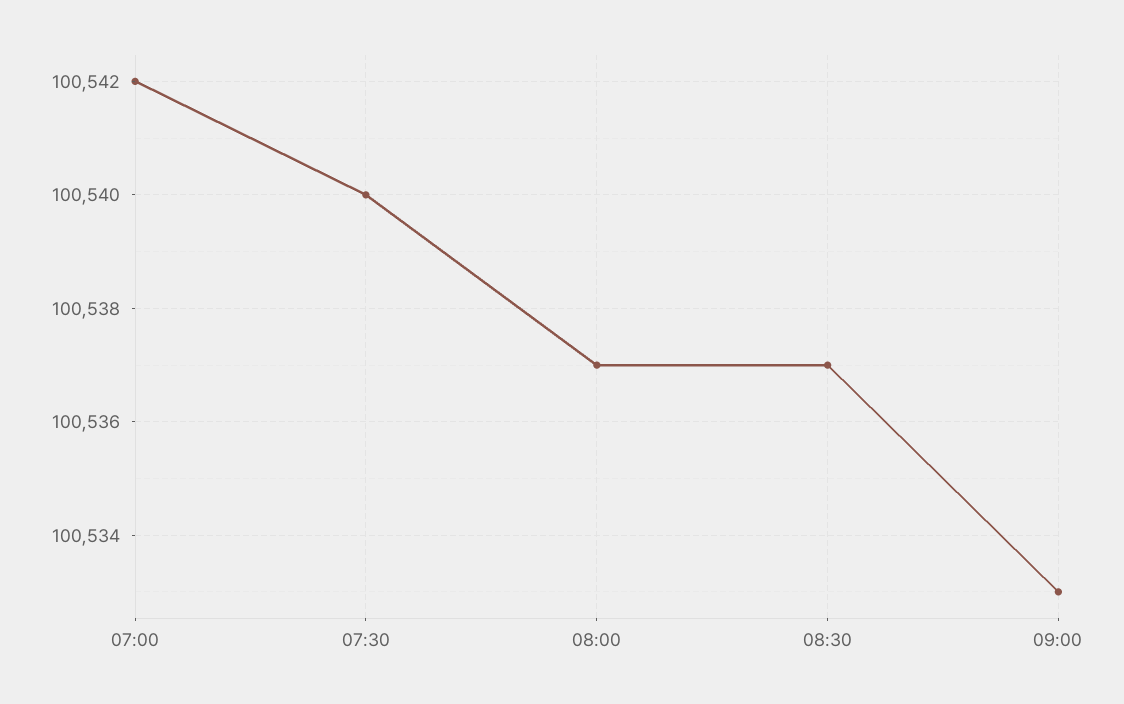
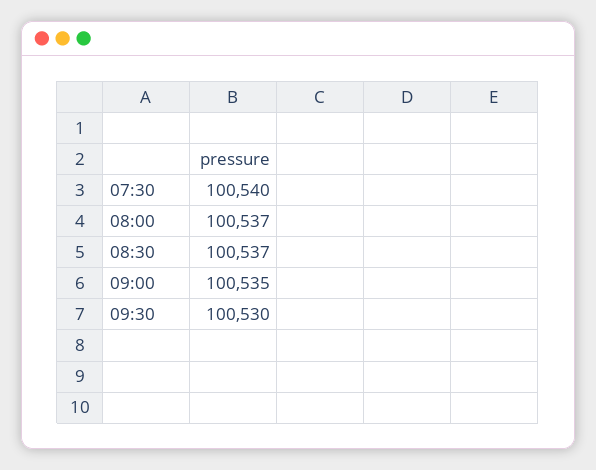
07:00: 100542 -> none
09:00: 100533 -> 100535
09:30: none -> 100530

